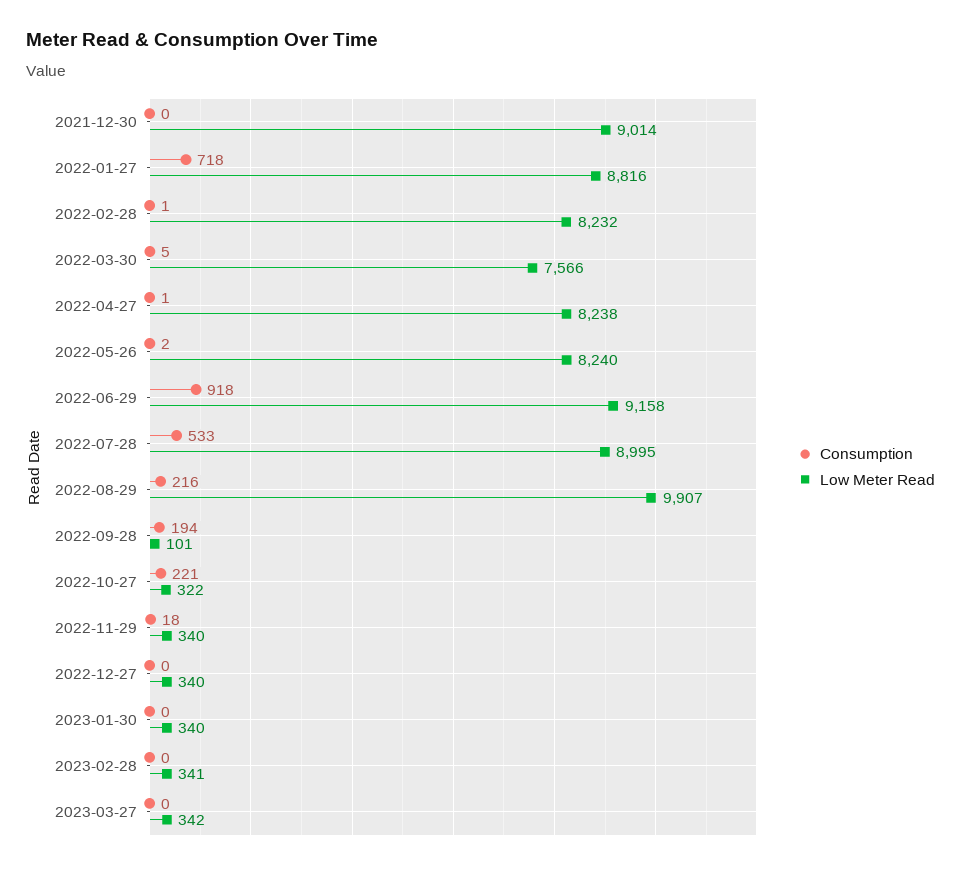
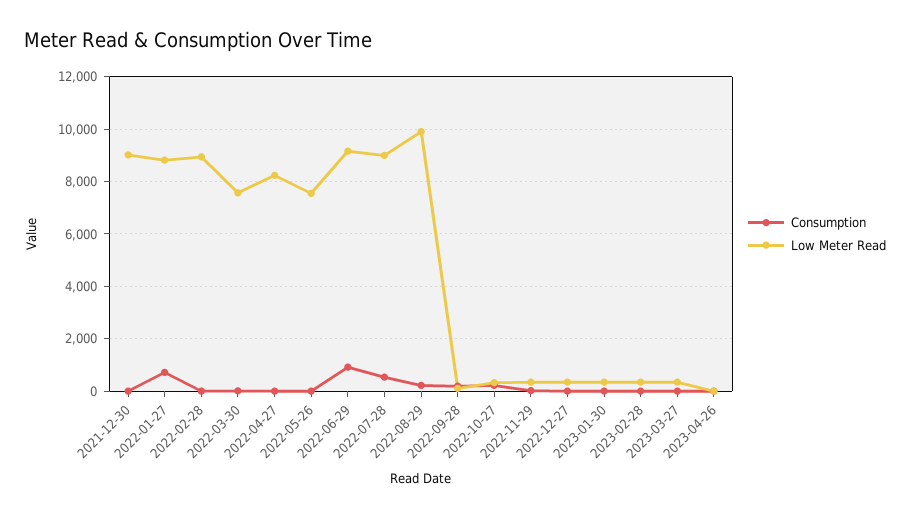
Low Meter Read, 2022-02-28: 8232 -> 9000
Low Meter Read, 2022-05-26: 8240 -> 7500
Consumption, 2023-04-26: none -> 0
Low Meter Read, 2023-04-26: none -> 0

